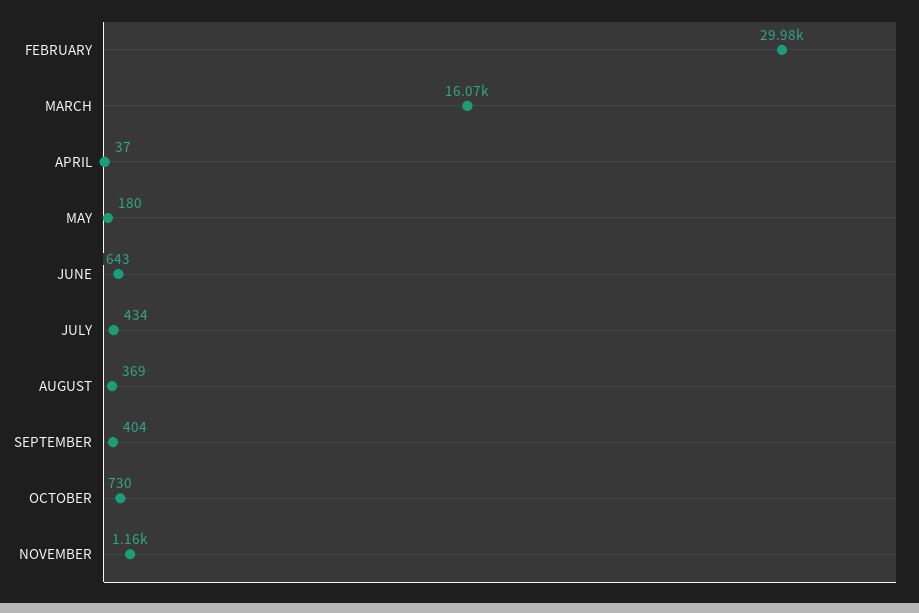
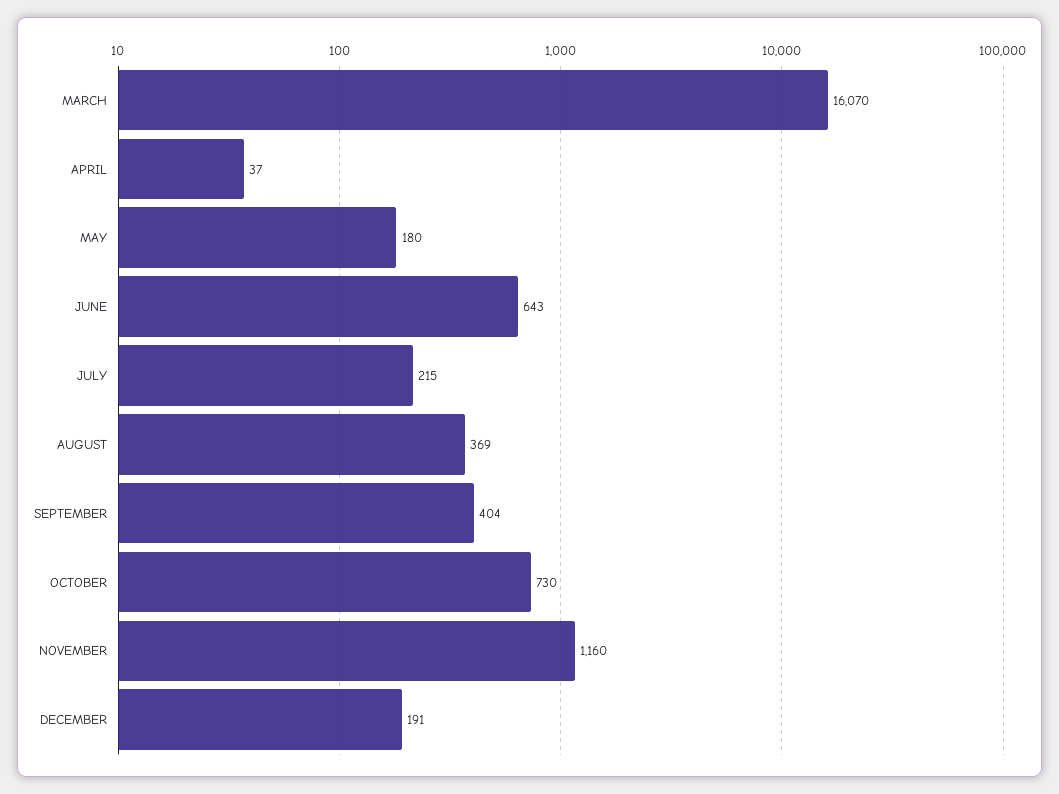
FEBRUARY: 29980 -> none
JULY: 434 -> 215
DECEMBER: none -> 191

